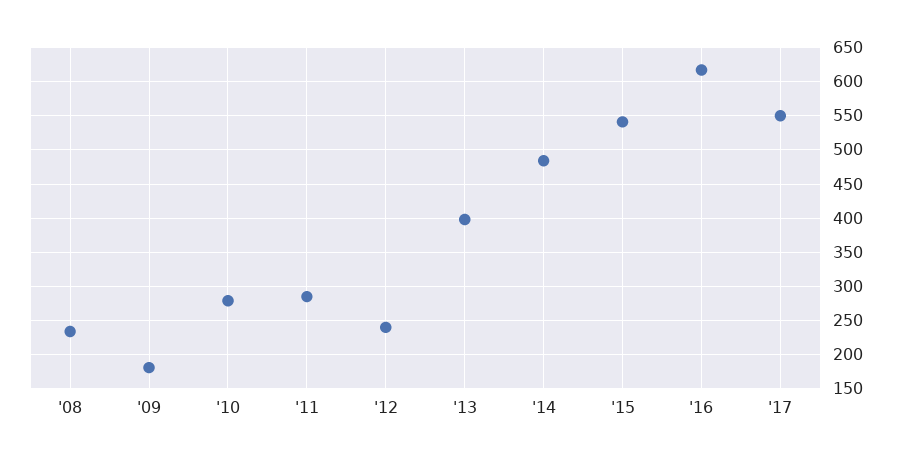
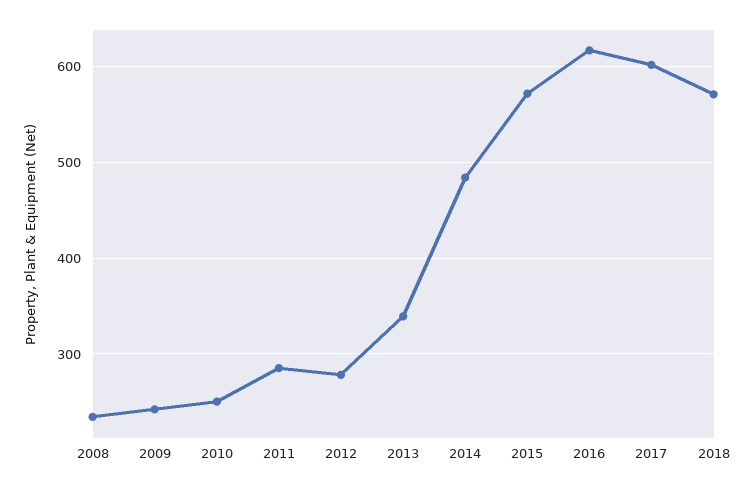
'09: 180 -> 240
'10: 280 -> 250
'12: 240 -> 280
'13: 400 -> 340
'15: 540 -> 570
'17: 550 -> 600
2018: none -> 570

